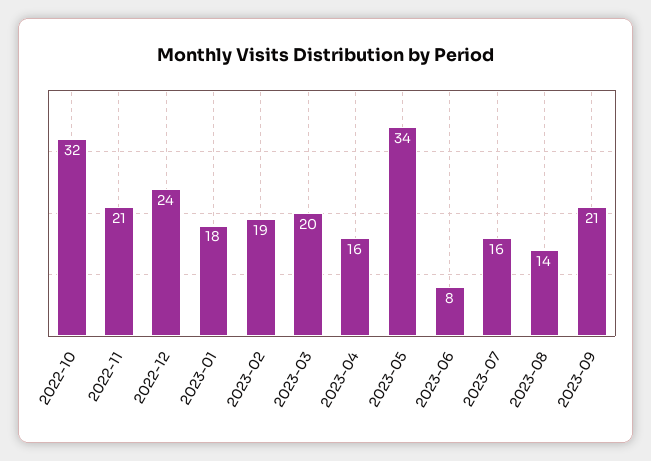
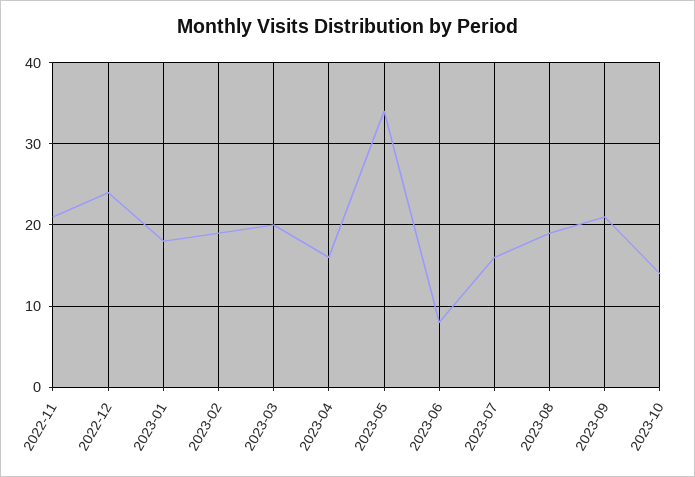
2022-10: 32 -> none
2023-08: 14 -> 19
2023-10: none -> 14

